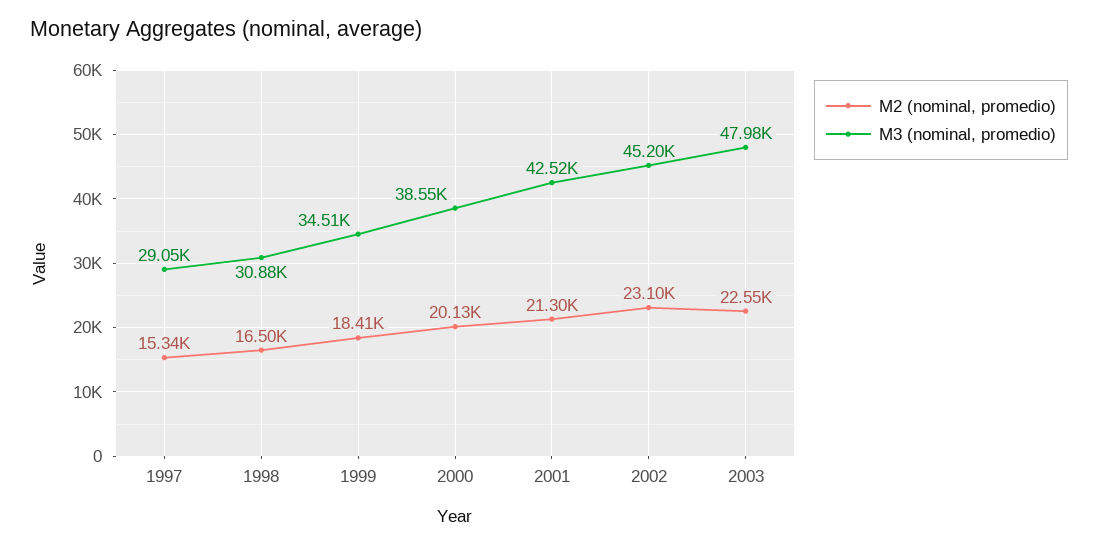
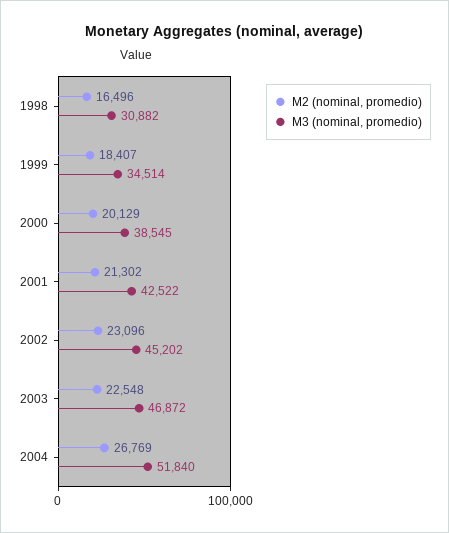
M2 (nominal, promedio), 1997: 15340 -> none
M3 (nominal, promedio), 1997: 29050 -> none
M3 (nominal, promedio), 2003: 47980 -> 46872
M2 (nominal, promedio), 2004: none -> 26769
M3 (nominal, promedio), 2004: none -> 51840

